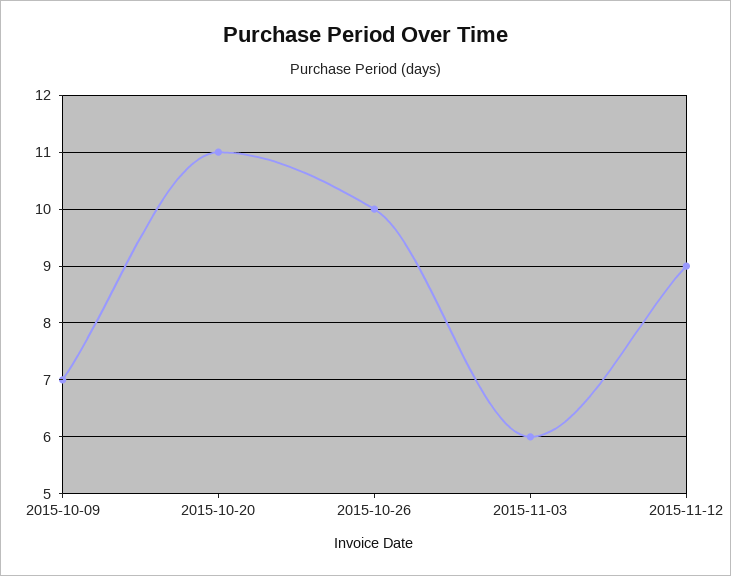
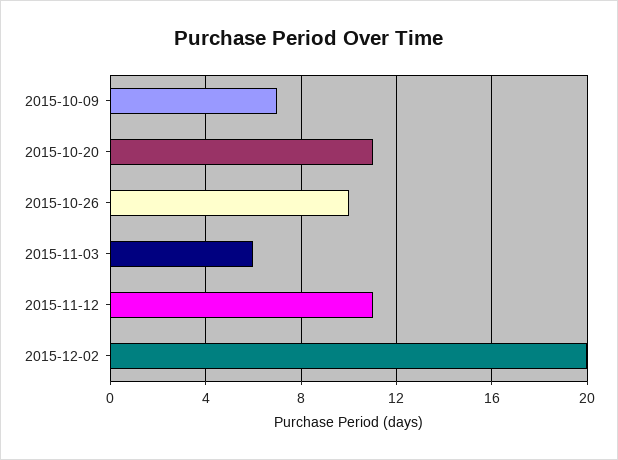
2015-11-12: 9 -> 11
2015-12-02: none -> 20

